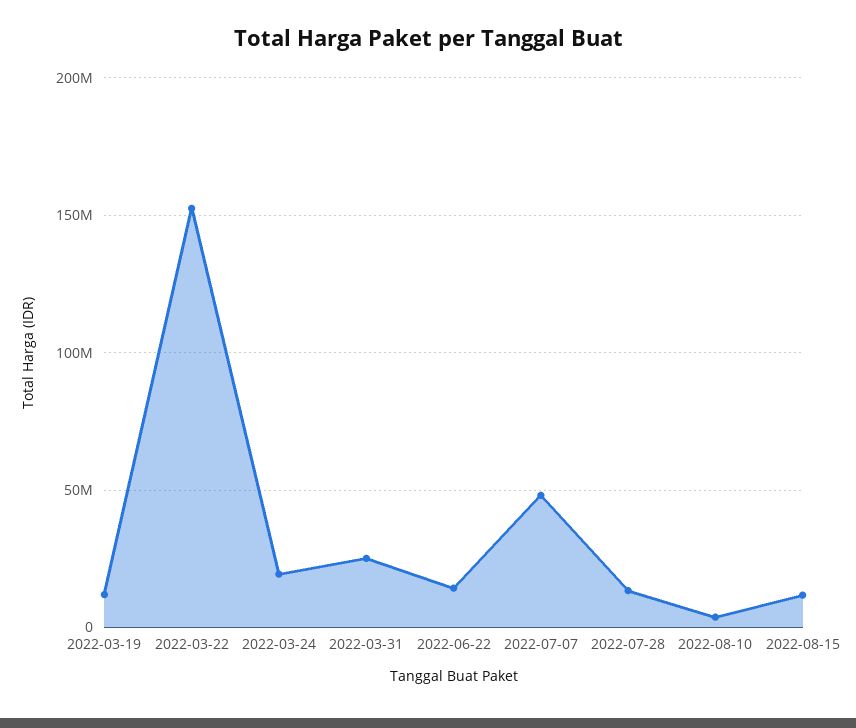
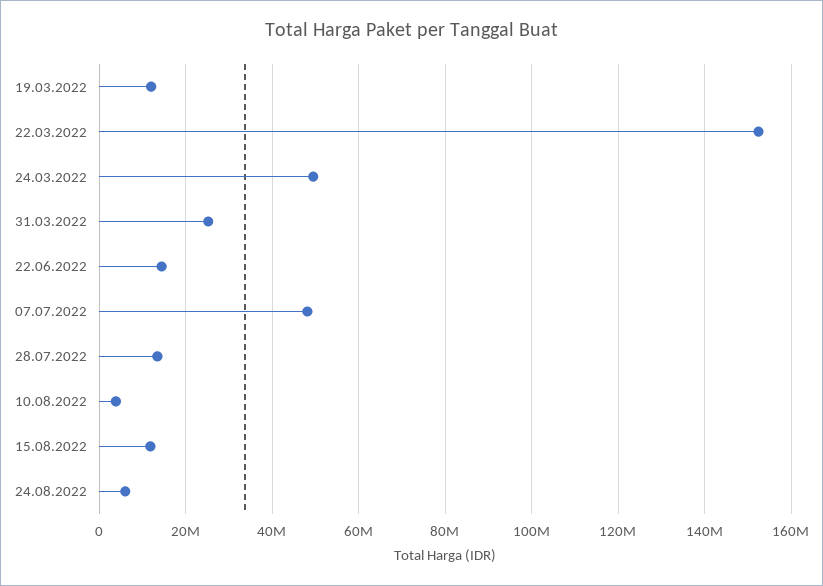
2022-03-24: 20000000 -> 50000000
24.08.2022: none -> 6000000

